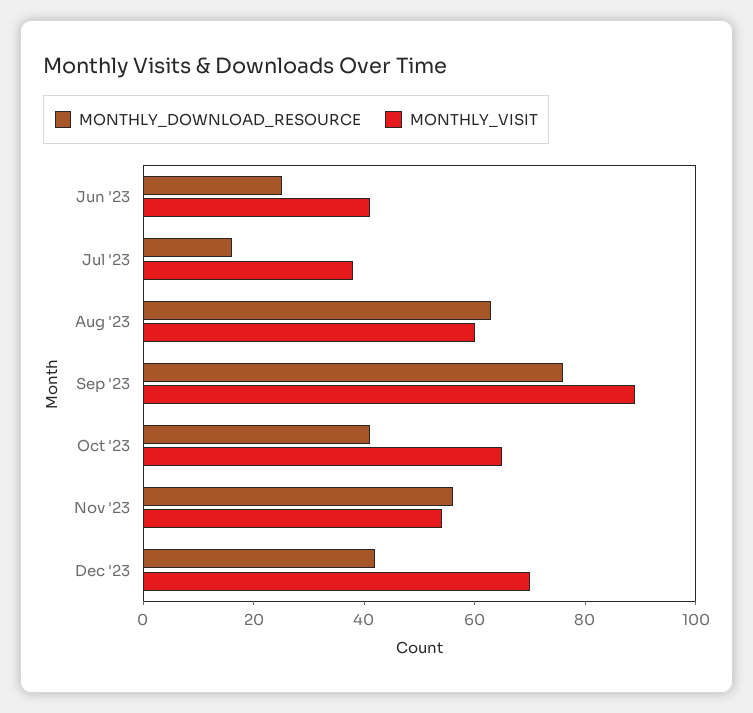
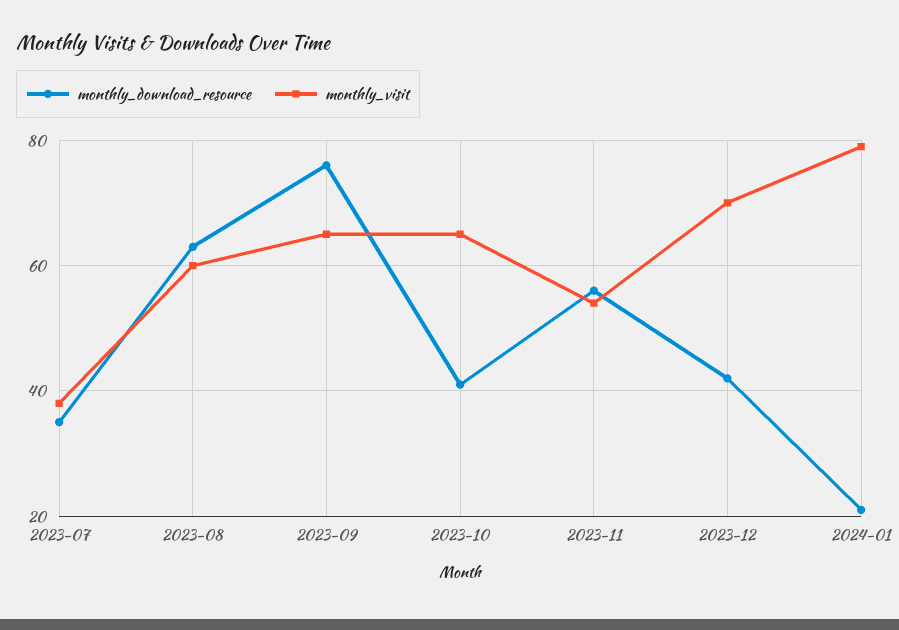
MONTHLY_DOWNLOAD_RESOURCE, Jun '23: 25 -> none
MONTHLY_VISIT, Jun '23: 40 -> none
MONTHLY_DOWNLOAD_RESOURCE, Jul '23: 15 -> 35
MONTHLY_VISIT, Sep '23: 90 -> 65
MONTHLY_DOWNLOAD_RESOURCE, 2024-01: none -> 20
MONTHLY_VISIT, 2024-01: none -> 80

